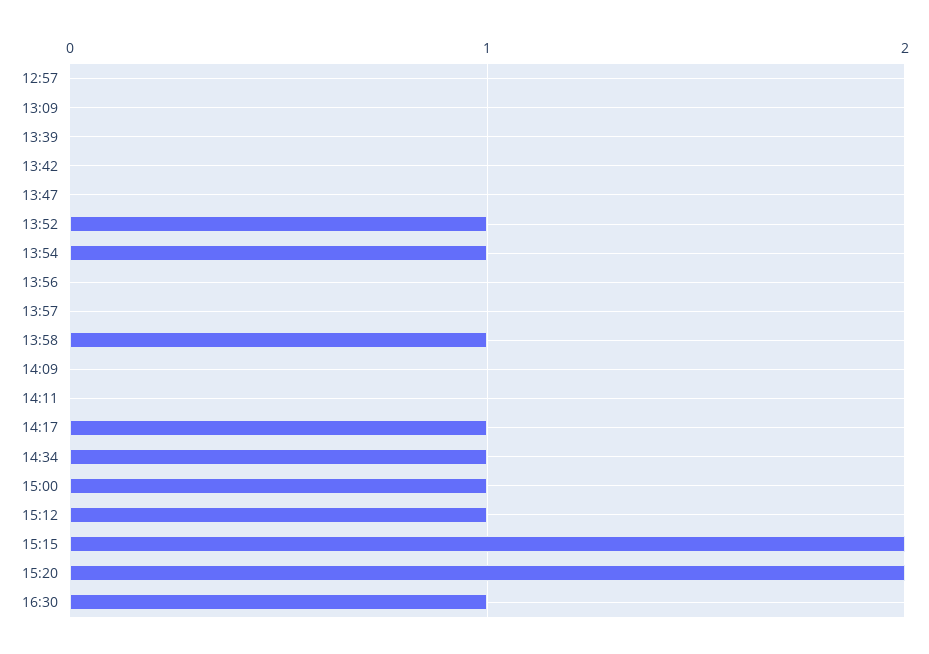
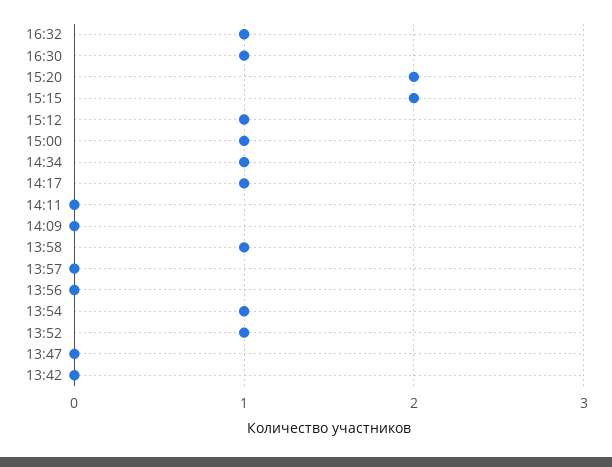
12:57: 0 -> none
13:09: 0 -> none
13:39: 0 -> none
16:32: none -> 1

